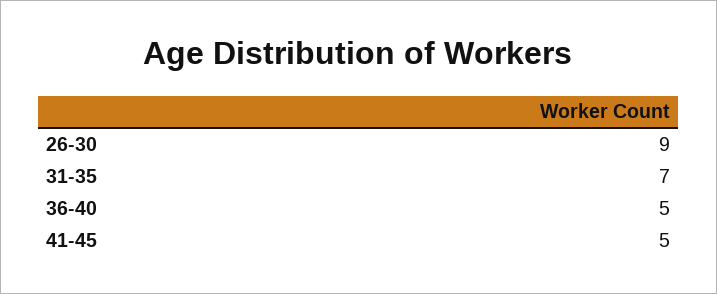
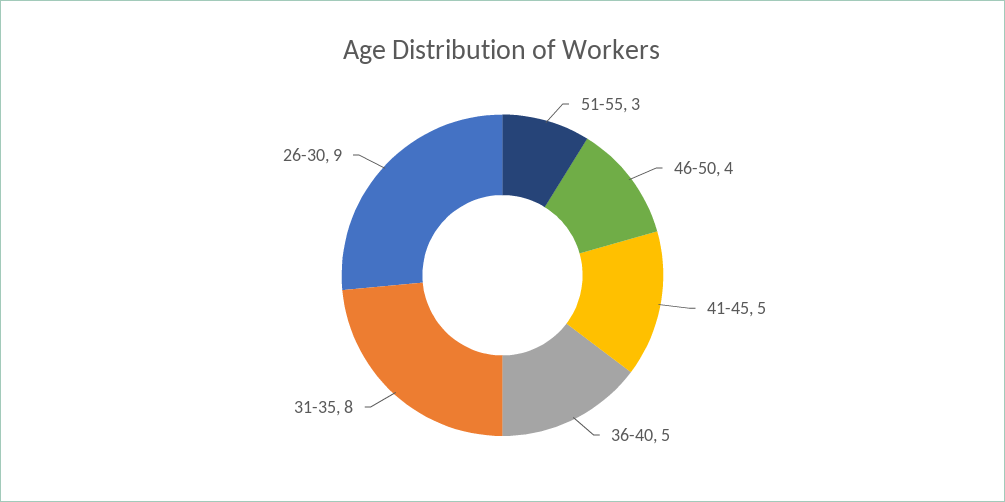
31-35: 7 -> 8
51-55: none -> 3
46-50: none -> 4

